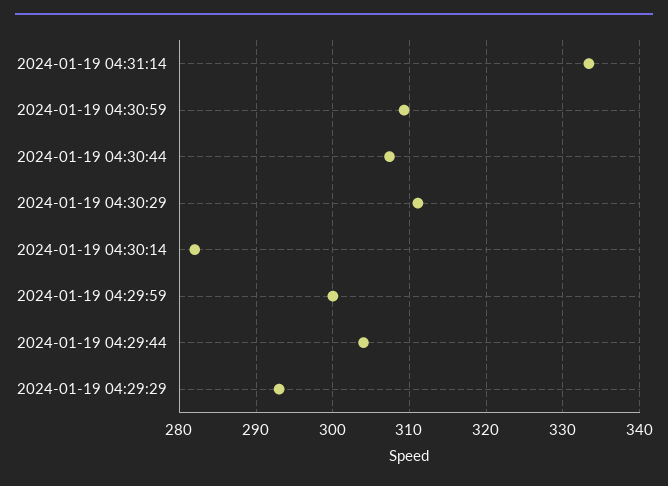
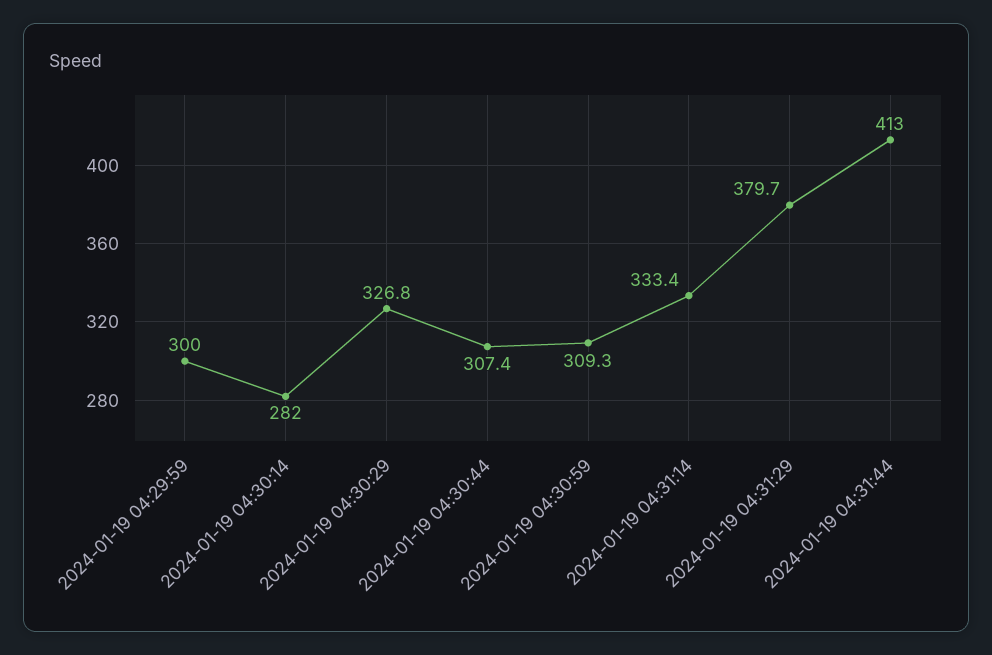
2024-01-19 04:30:29: 311 -> 326.8
2024-01-19 04:29:44: 304 -> none
2024-01-19 04:29:29: 293 -> none
2024-01-19 04:31:29: none -> 379.7
2024-01-19 04:31:44: none -> 413

